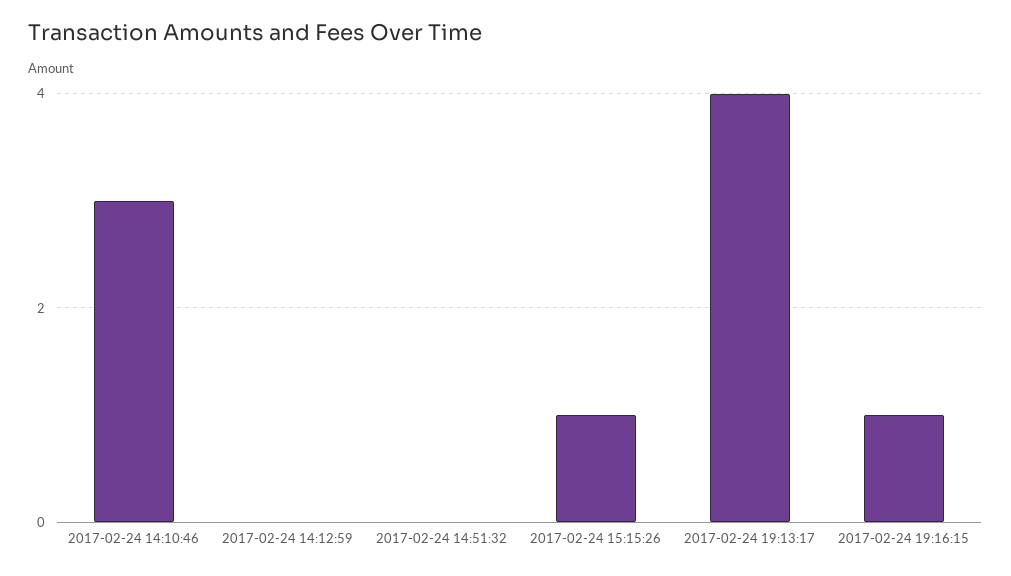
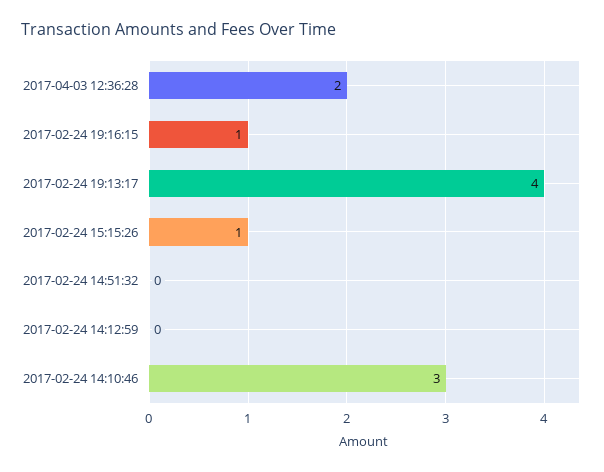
2017-04-03 12:36:28: none -> 2

